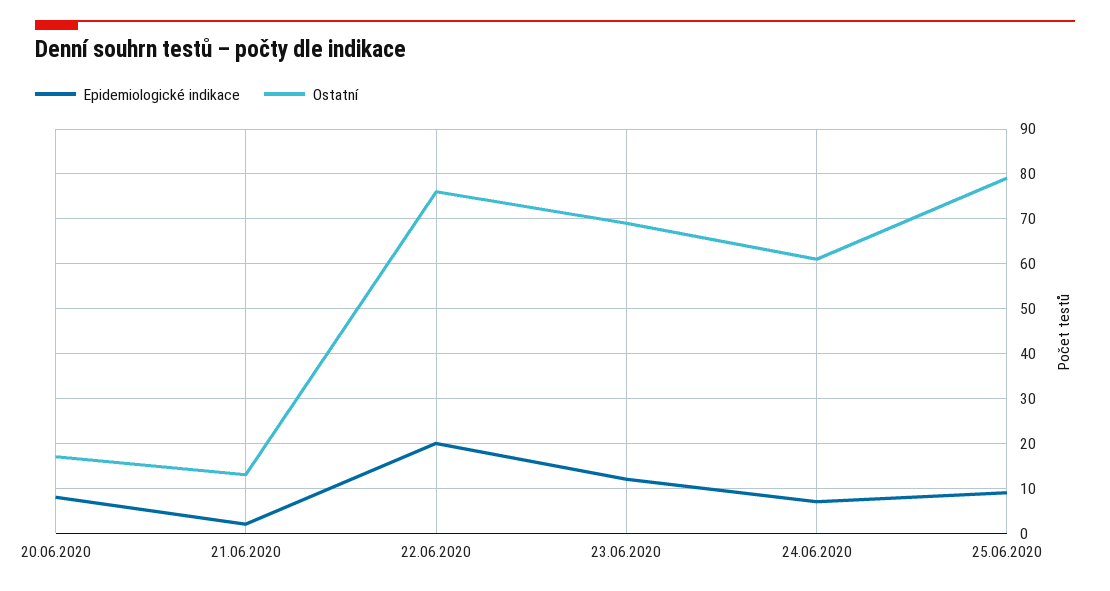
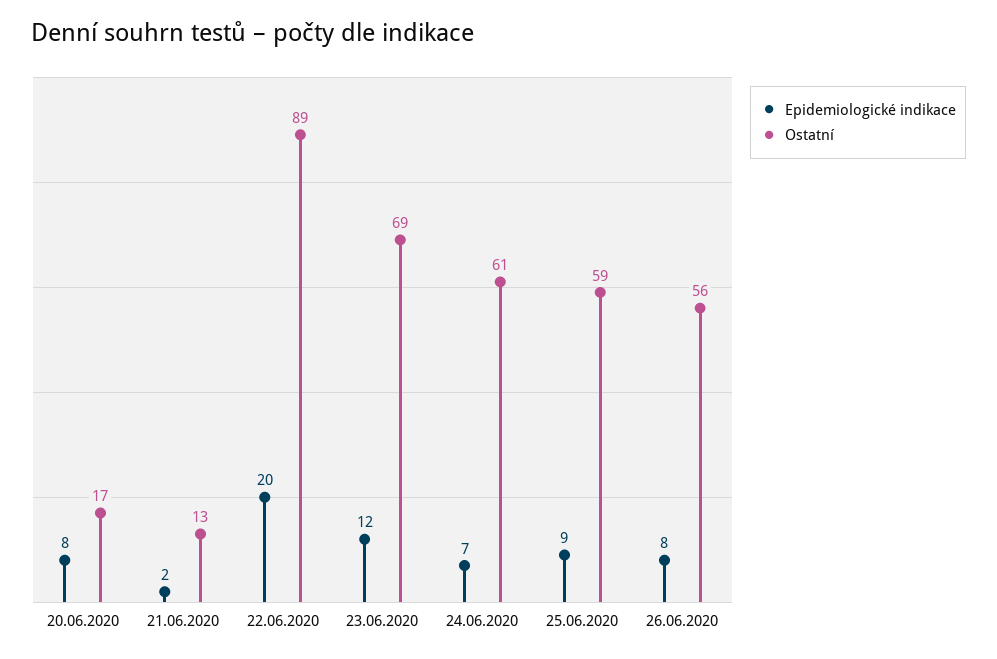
Ostatní, 22.06.2020: 75 -> 89
Ostatní, 25.06.2020: 80 -> 59
Epidemiologické indikace, 26.06.2020: none -> 8
Ostatní, 26.06.2020: none -> 56

